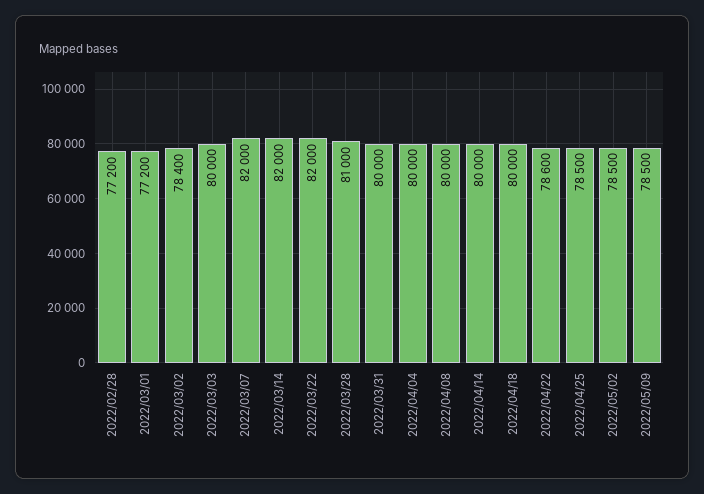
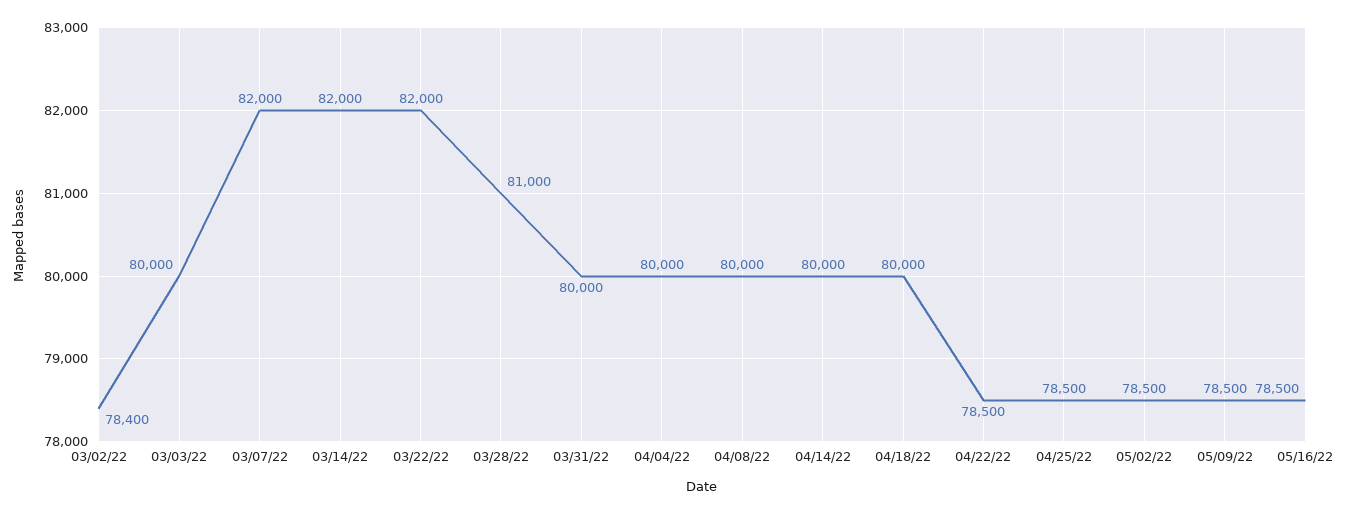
2022/02/28: 77200 -> none
2022/03/01: 77200 -> none
2022/04/22: 78600 -> 78500
05/16/22: none -> 78500

